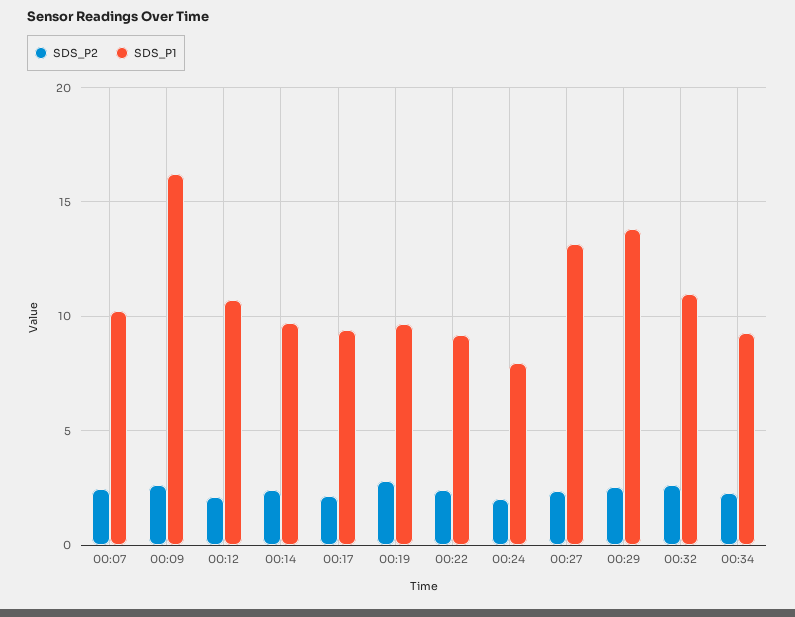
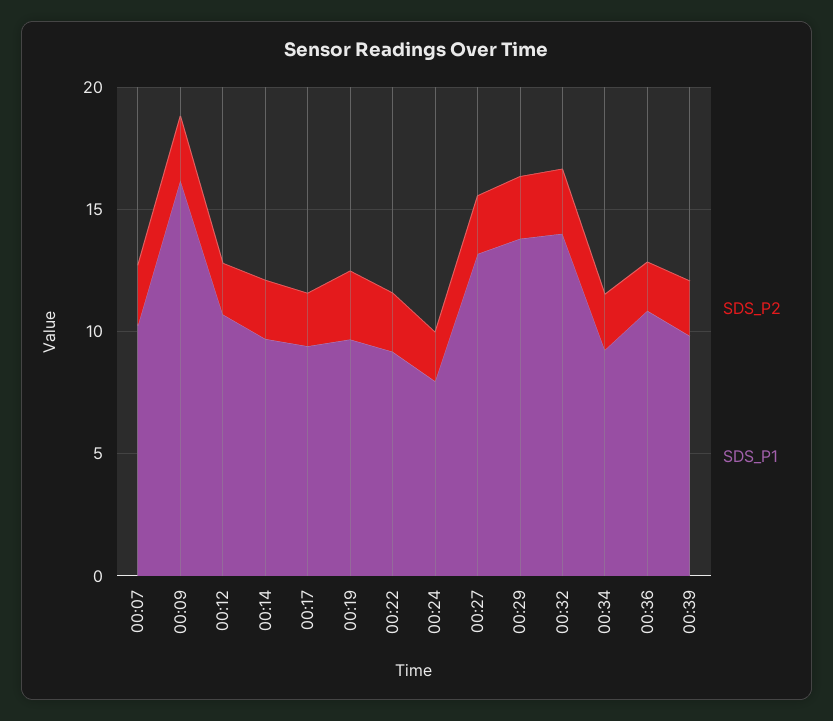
SDS_P1, 00:32: 11 -> 14
SDS_P2, 00:36: none -> 2
SDS_P1, 00:36: none -> 11
SDS_P2, 00:39: none -> 2
SDS_P1, 00:39: none -> 10

